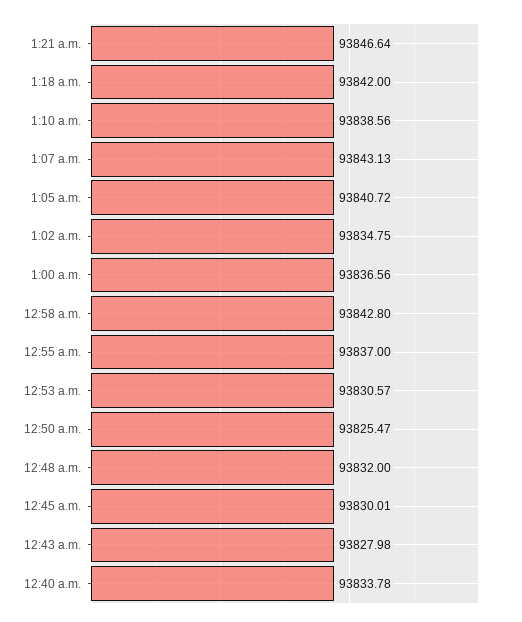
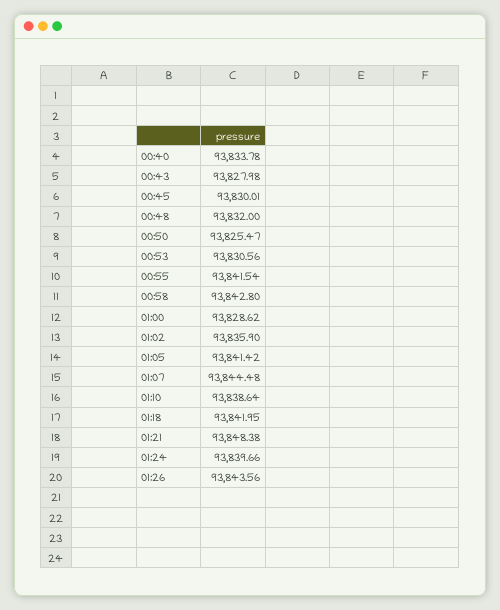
1:21 a.m.: 93846.64 -> 93848.38
1:18 a.m.: 93842 -> 93841.95
1:10 a.m.: 93838.56 -> 93838.64
1:07 a.m.: 93843.13 -> 93844.48
1:05 a.m.: 93840.72 -> 93841.42
1:02 a.m.: 93834.75 -> 93835.9
1:00 a.m.: 93836.56 -> 93828.62
12:55 a.m.: 93837 -> 93841.54
12:53 a.m.: 93830.57 -> 93830.56
01:24: none -> 93839.66
01:26: none -> 93843.56

